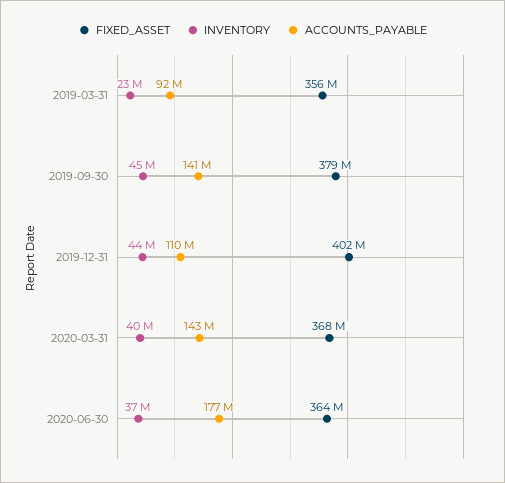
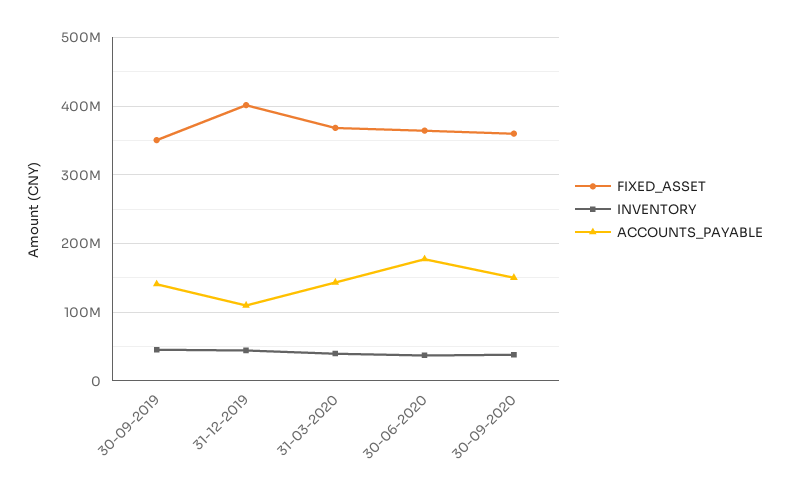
FIXED_ASSET, 2019-03-31: 356000000 -> none
INVENTORY, 2019-03-31: 23000000 -> none
ACCOUNTS_PAYABLE, 2019-03-31: 92000000 -> none
FIXED_ASSET, 2019-09-30: 379000000 -> 350000000
FIXED_ASSET, 30-09-2020: none -> 360000000
INVENTORY, 30-09-2020: none -> 40000000
ACCOUNTS_PAYABLE, 30-09-2020: none -> 150000000

